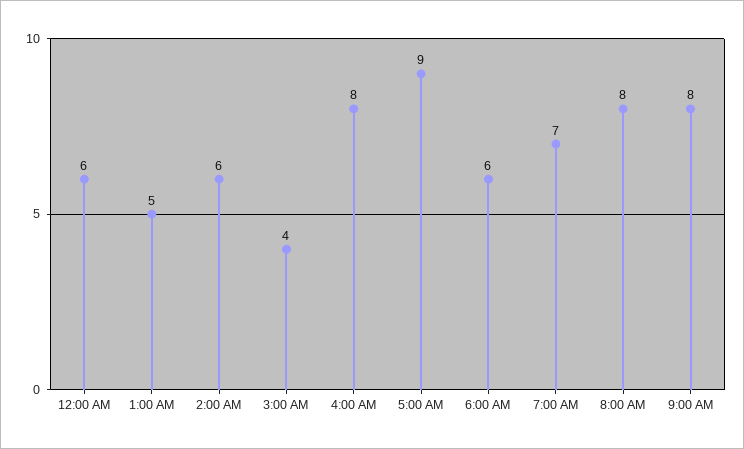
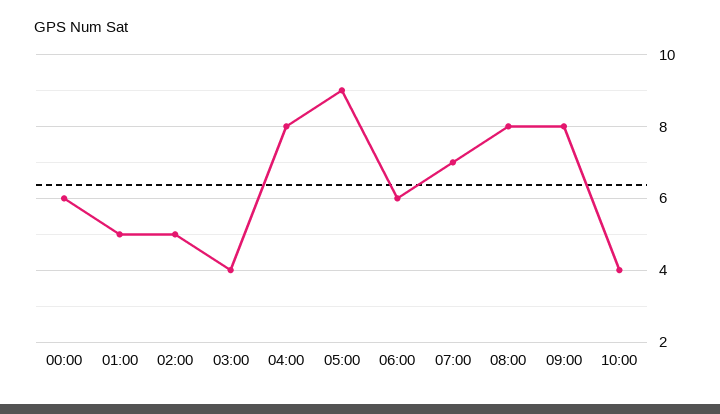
2:00 AM: 6 -> 5
10:00: none -> 4

